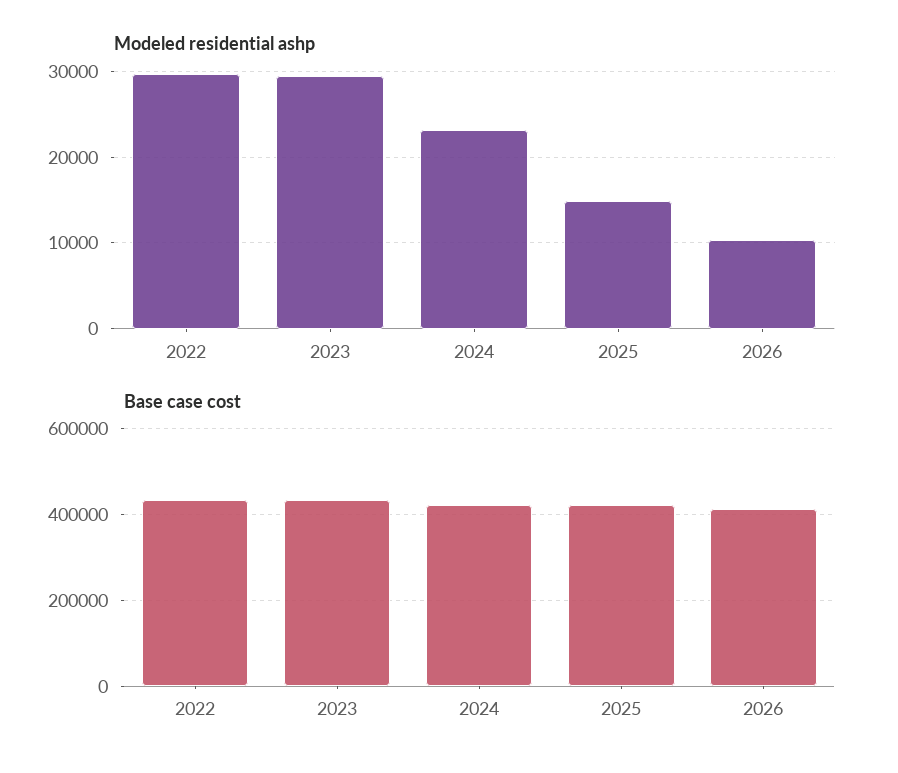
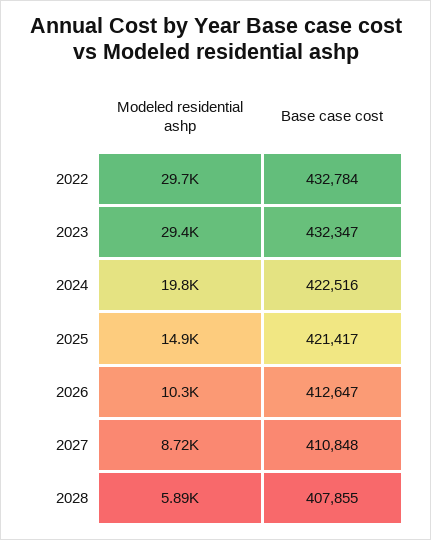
Modeled residential ashp, 2024: 23000 -> 19800
Modeled residential ashp, 2027: none -> 8720
Base case cost, 2027: none -> 410848
Modeled residential ashp, 2028: none -> 5890
Base case cost, 2028: none -> 407855

